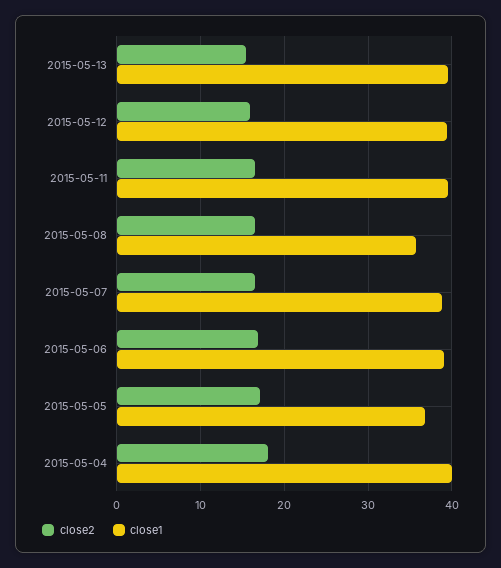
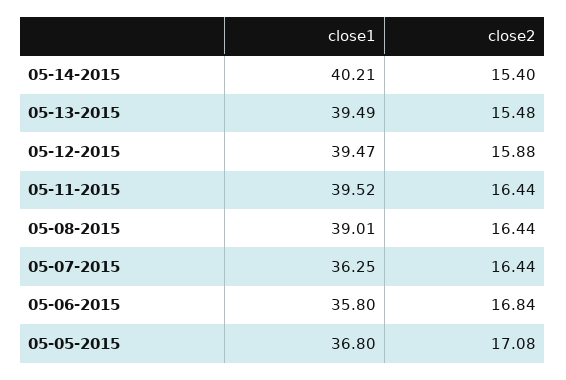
close1, 2015-05-08: 36 -> 39.01
close1, 2015-05-07: 39 -> 36.25
close1, 2015-05-06: 39 -> 35.8
close2, 2015-05-04: 18 -> none
close1, 2015-05-04: 40 -> none
close1, 05-14-2015: none -> 40.21
close2, 05-14-2015: none -> 15.4

